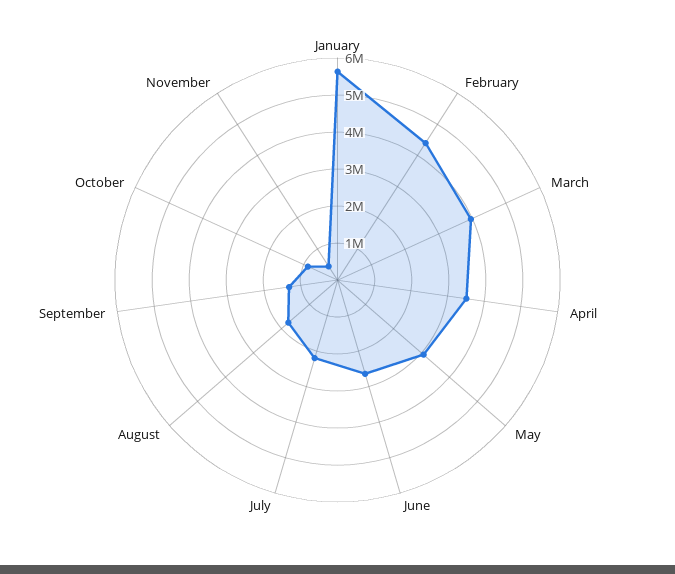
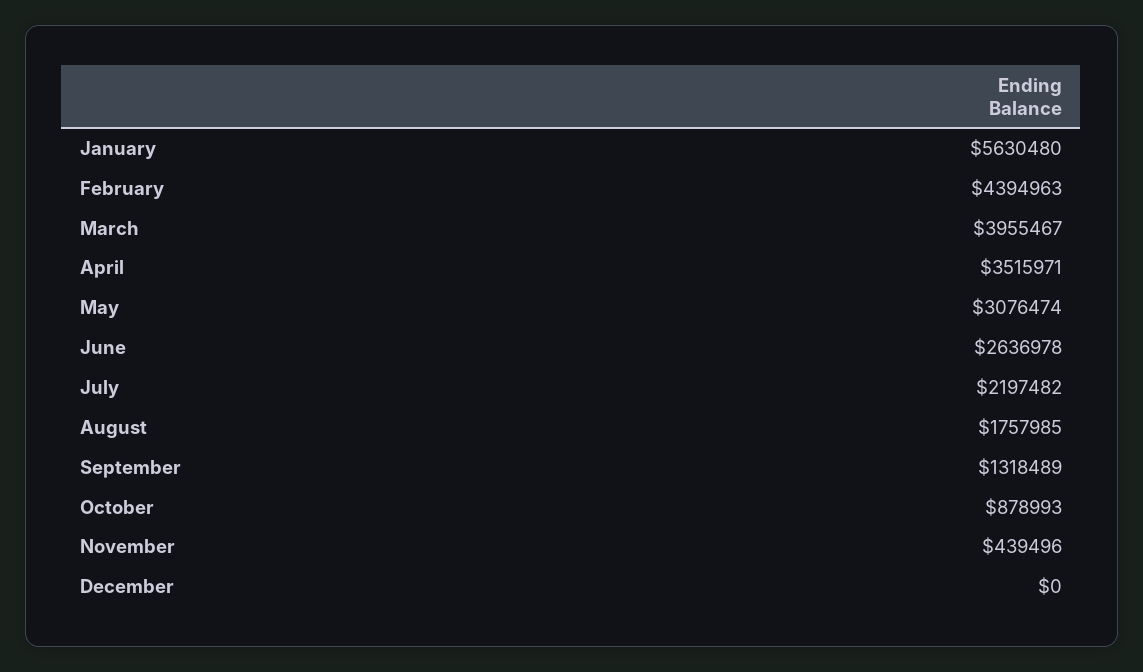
December: none -> 0

